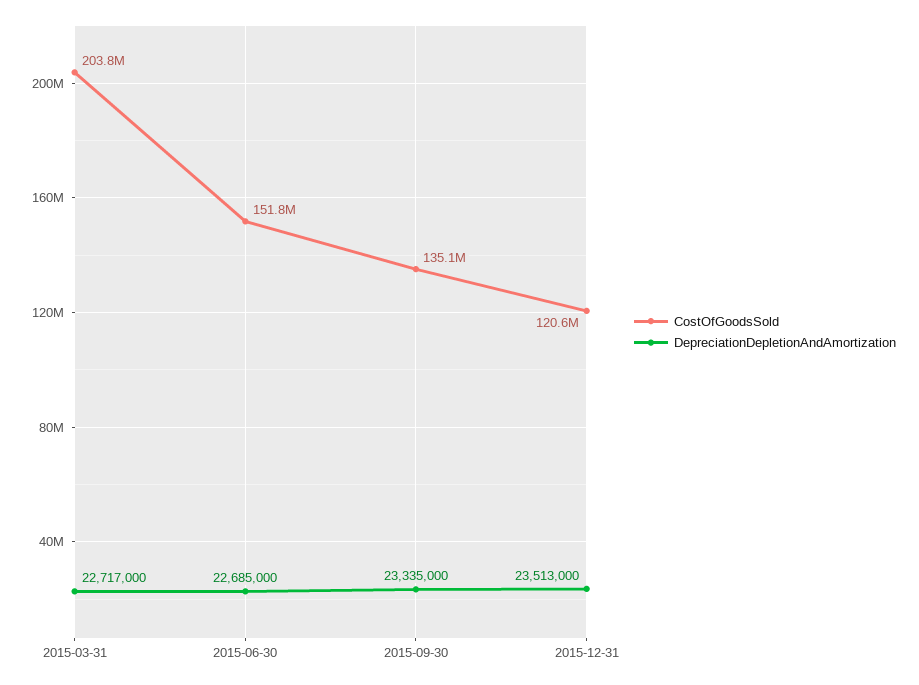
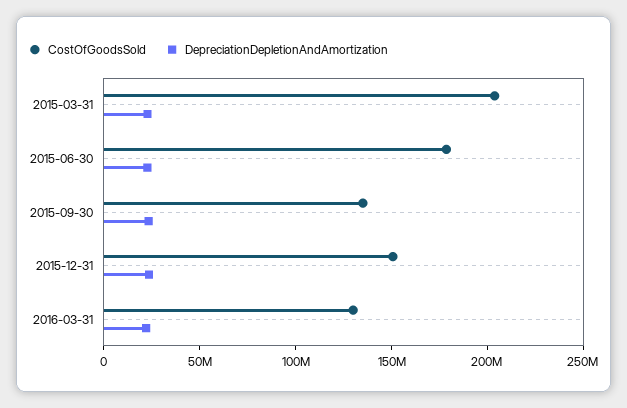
CostOfGoodsSold, 2015-06-30: 151800000 -> 180000000
CostOfGoodsSold, 2015-12-31: 120600000 -> 150000000
CostOfGoodsSold, 2016-03-31: none -> 130000000
DepreciationDepletionAndAmortization, 2016-03-31: none -> 20000000

